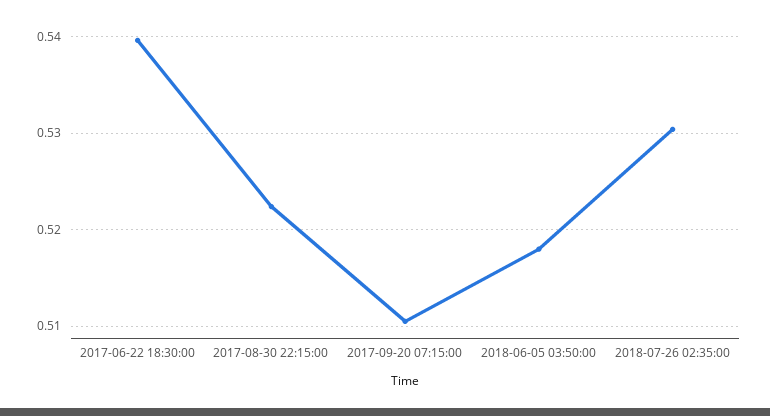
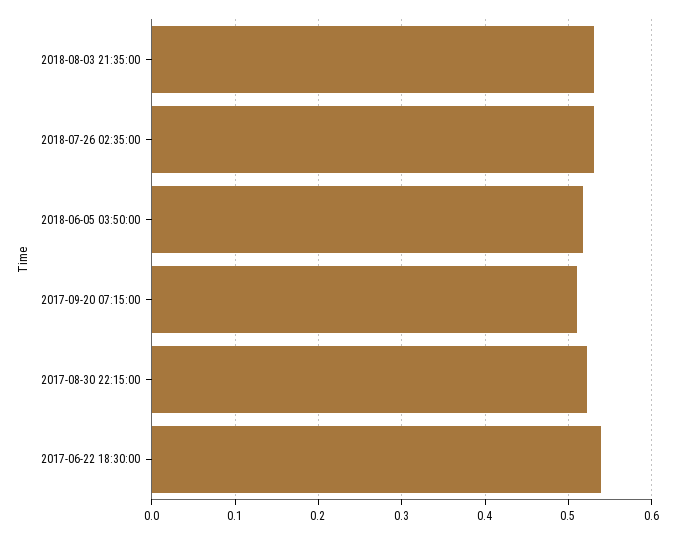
2018-08-03 21:35:00: none -> 0.53

